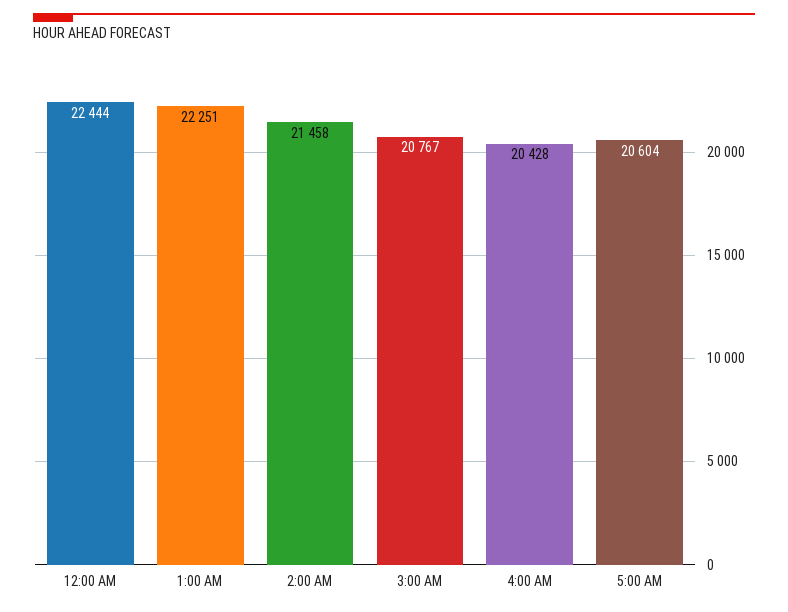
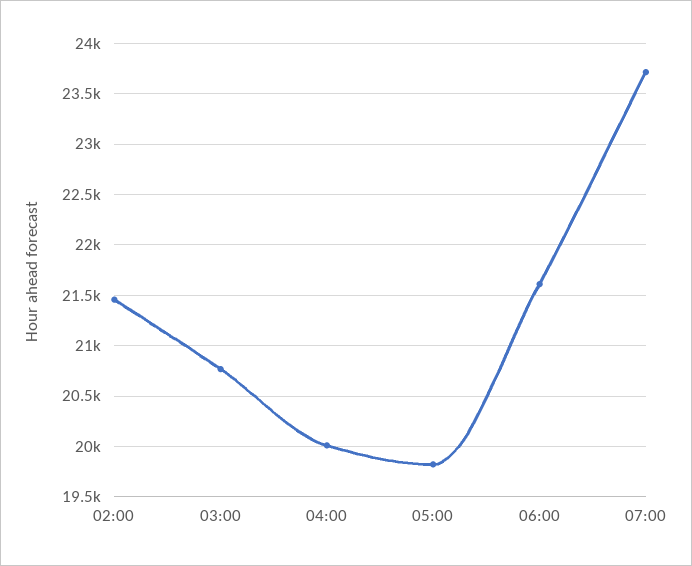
12:00 AM: 22444 -> none
1:00 AM: 22251 -> none
4:00 AM: 20428 -> 20000
5:00 AM: 20604 -> 19800
06:00: none -> 21600
07:00: none -> 23700

